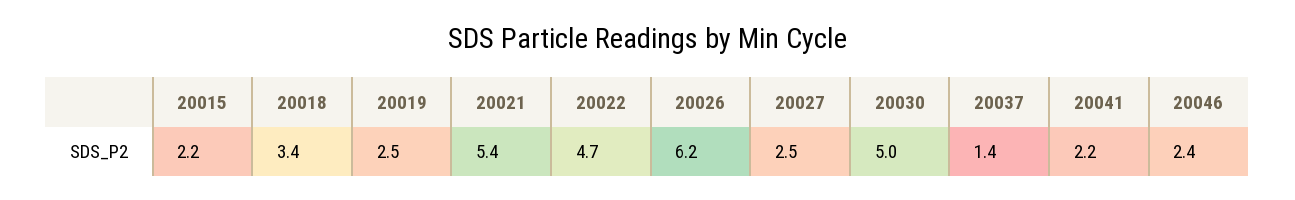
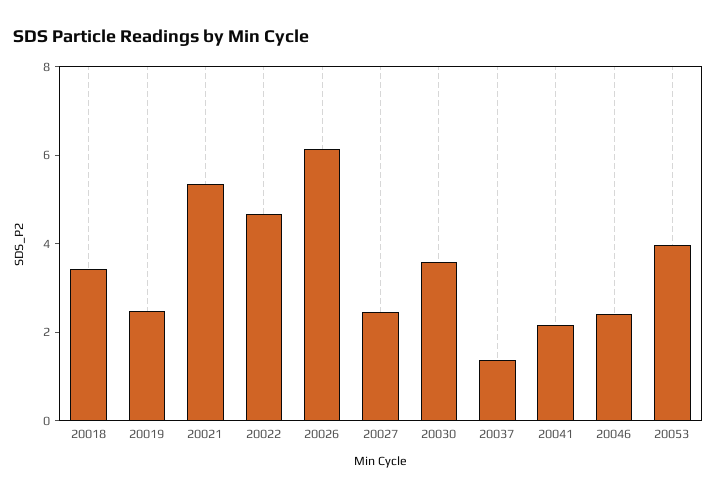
20015: 2.2 -> none
20030: 5 -> 3.5
20053: none -> 4

